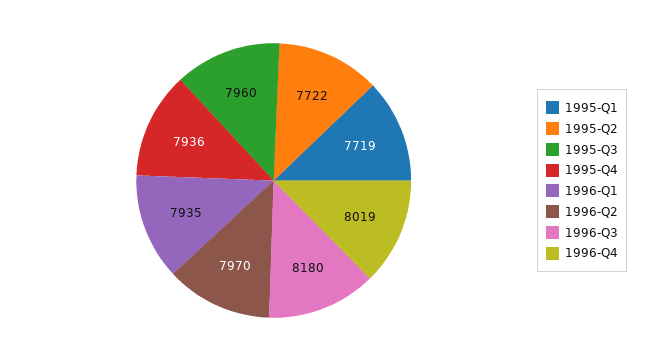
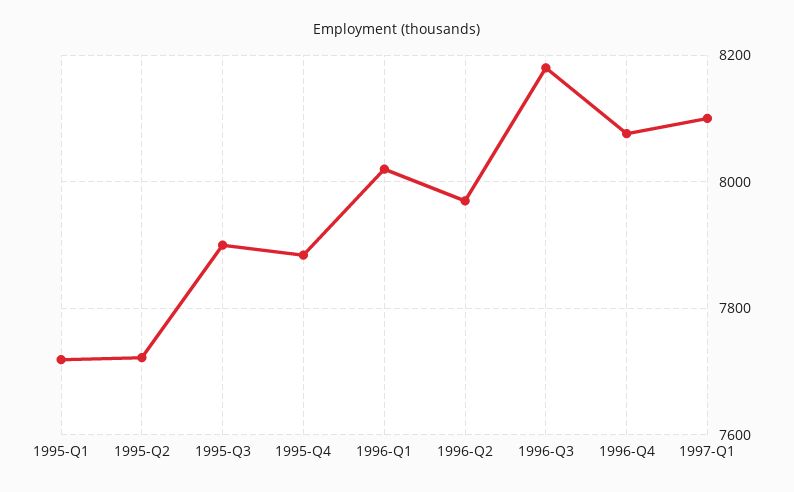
1995-Q3: 7960 -> 7900
1995-Q4: 7936 -> 7880
1996-Q1: 7935 -> 8020
1996-Q4: 8019 -> 8080
1997-Q1: none -> 8100

